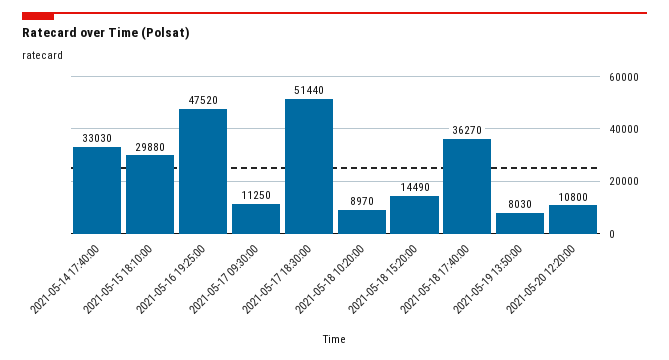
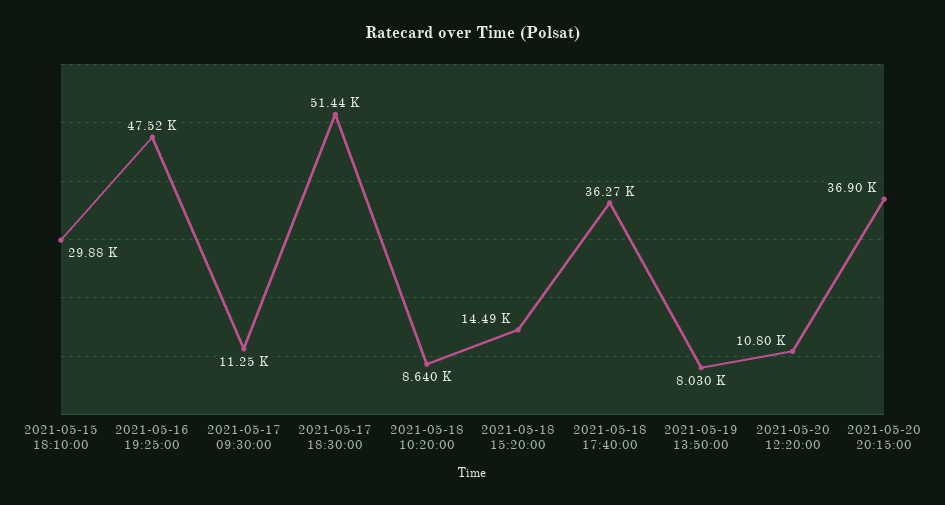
2021-05-14 17:40:00: 33030 -> none
2021-05-18 10:20:00: 8970 -> 8640
2021-05-20 20:15:00: none -> 36900

